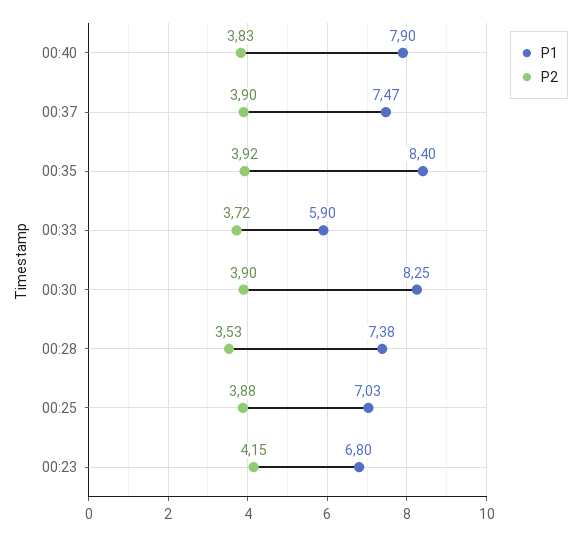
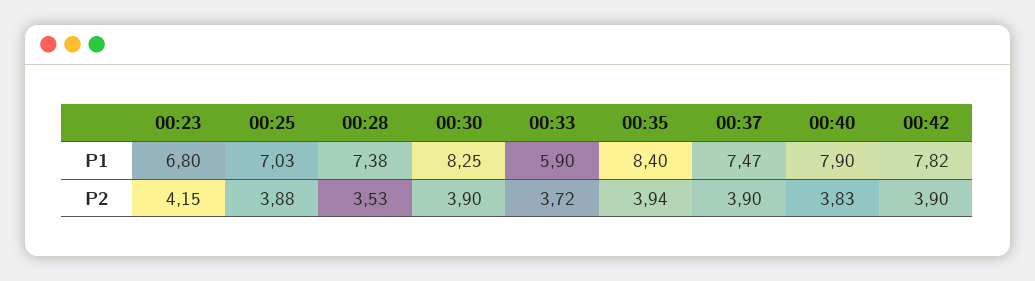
P2, 00:35: 3.92 -> 3.94
P1, 00:42: none -> 7.82
P2, 00:42: none -> 3.9

